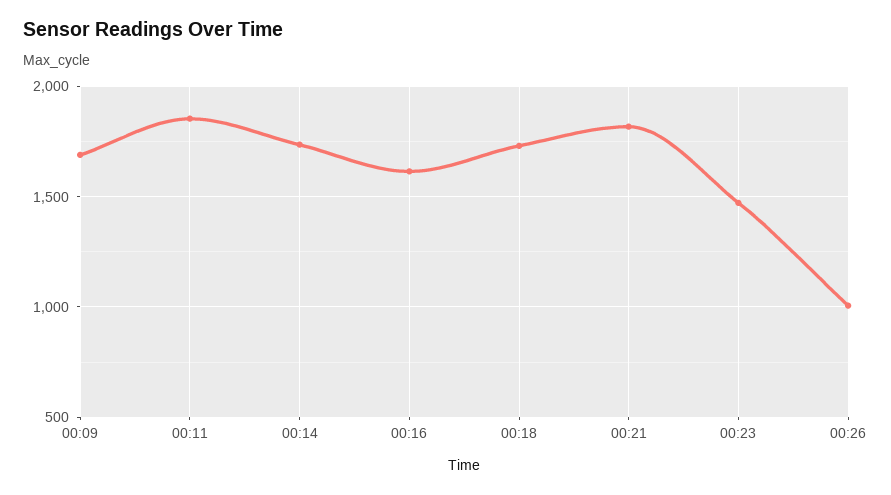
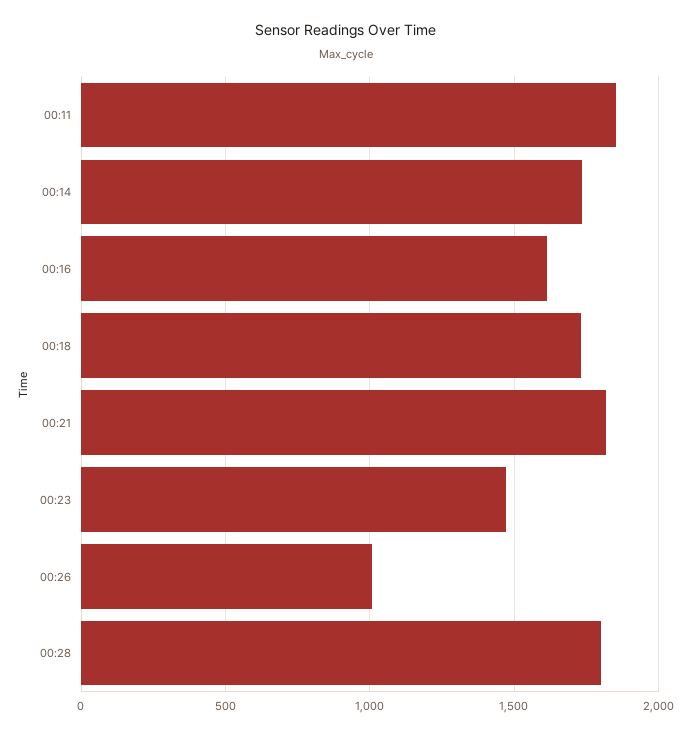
00:09: 1700 -> none
00:28: none -> 1800

